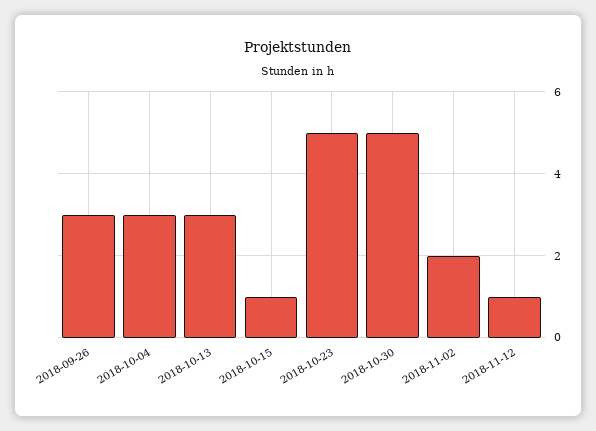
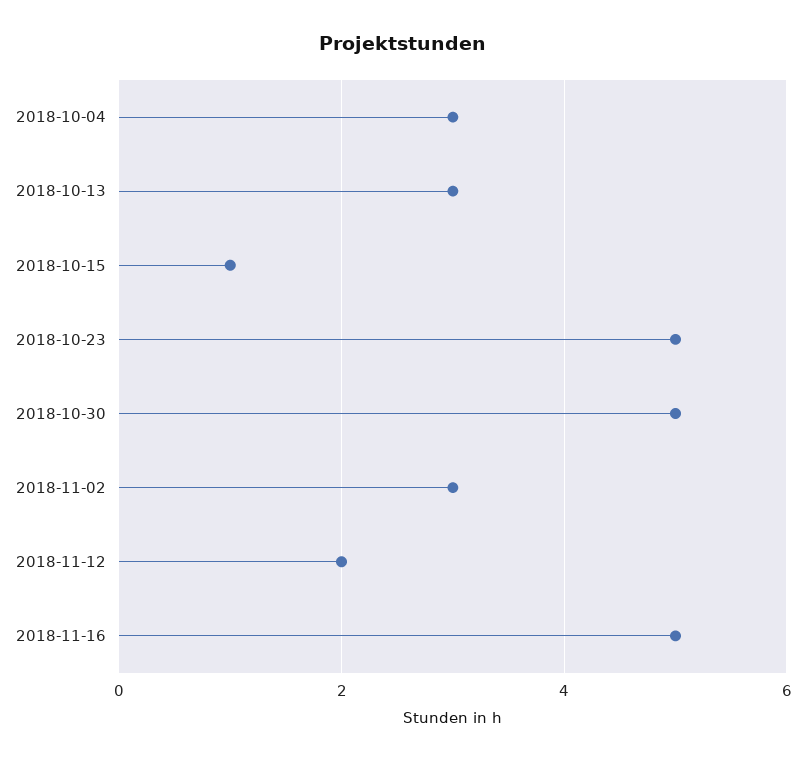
2018-09-26: 3 -> none
2018-11-02: 2 -> 3
2018-11-12: 1 -> 2
2018-11-16: none -> 5

